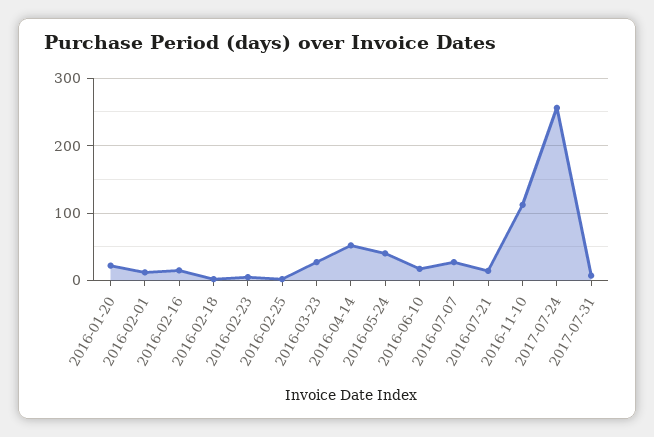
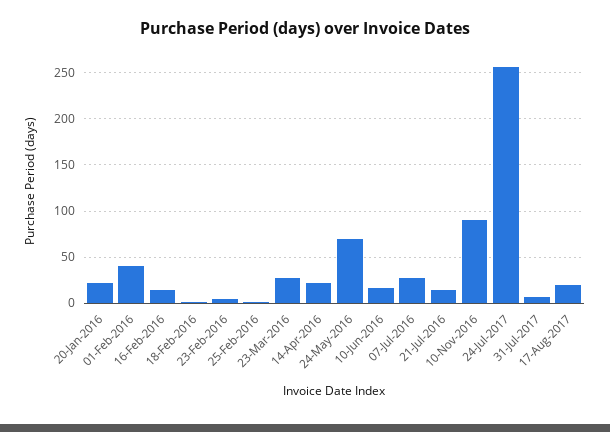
2016-02-01: 10 -> 40
2016-04-14: 50 -> 20
2016-05-24: 40 -> 70
2016-11-10: 110 -> 90
17-Aug-2017: none -> 20

